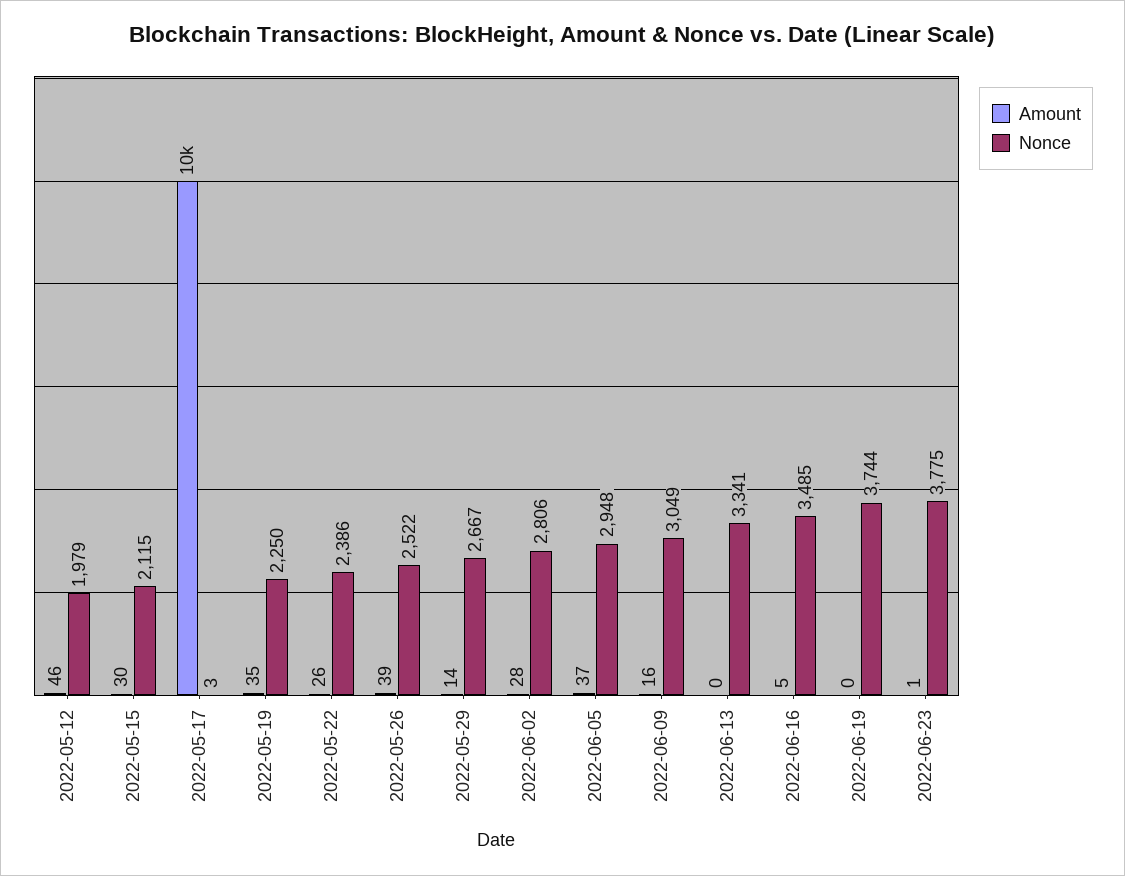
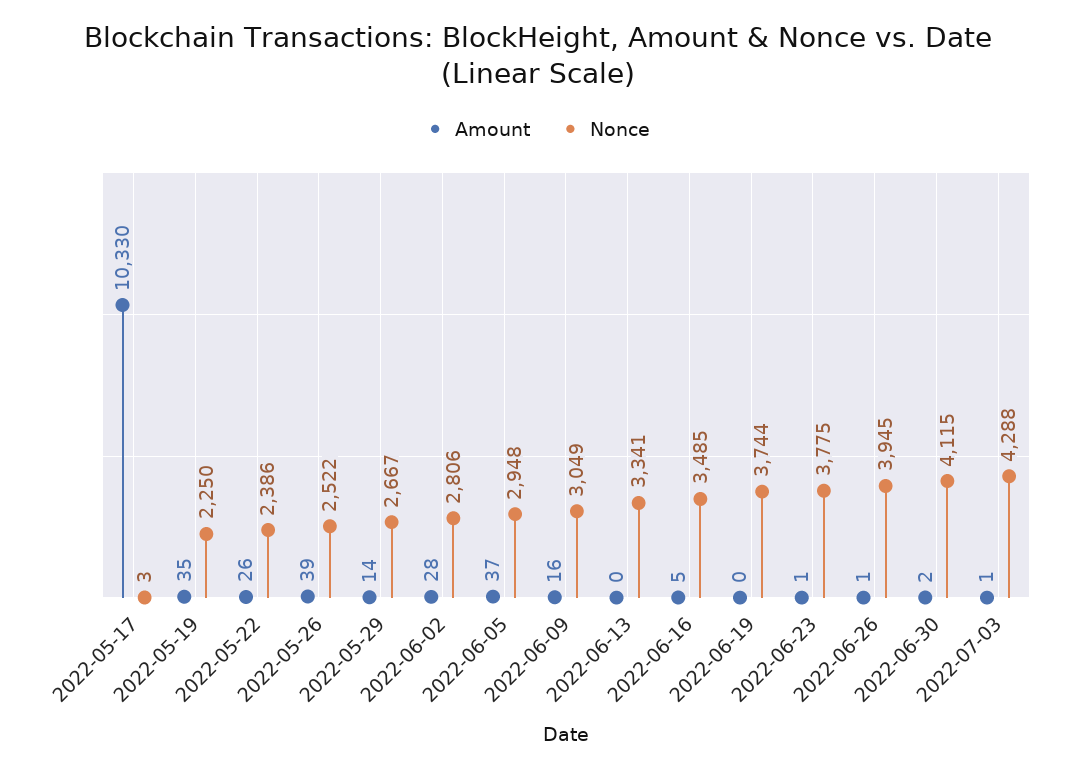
Amount, 2022-05-12: 46 -> none
Nonce, 2022-05-12: 1979 -> none
Amount, 2022-05-15: 30 -> none
Nonce, 2022-05-15: 2115 -> none
Amount, 2022-06-26: none -> 1
Nonce, 2022-06-26: none -> 3945
Amount, 2022-06-30: none -> 2
Nonce, 2022-06-30: none -> 4115
Amount, 2022-07-03: none -> 1
Nonce, 2022-07-03: none -> 4288

